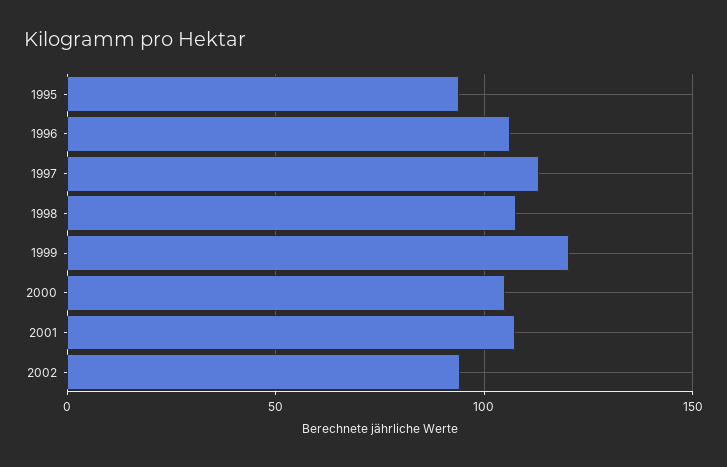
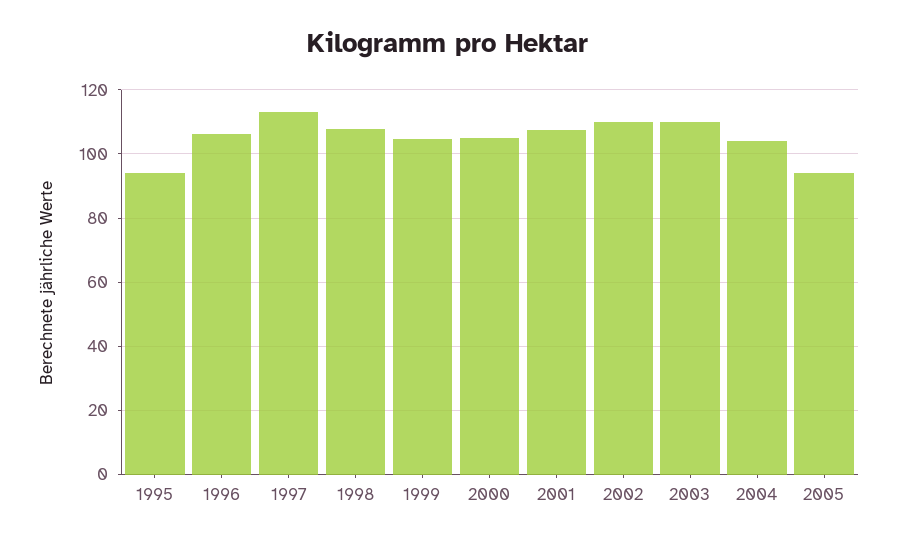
1999: 120 -> 104
2002: 95 -> 110
2003: none -> 110
2004: none -> 104
2005: none -> 94

